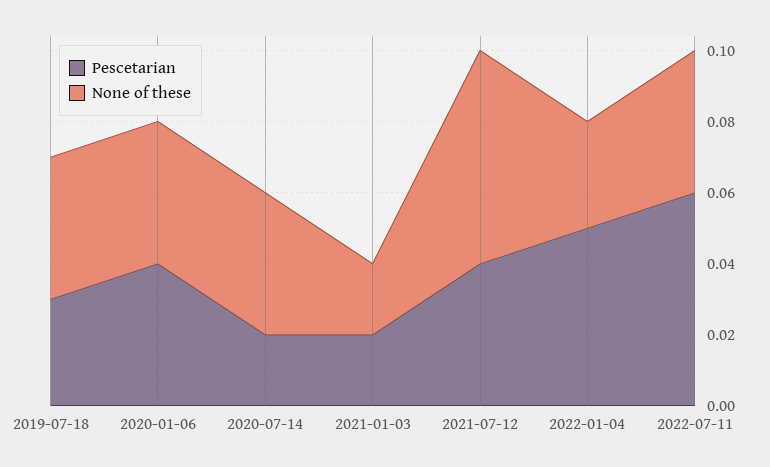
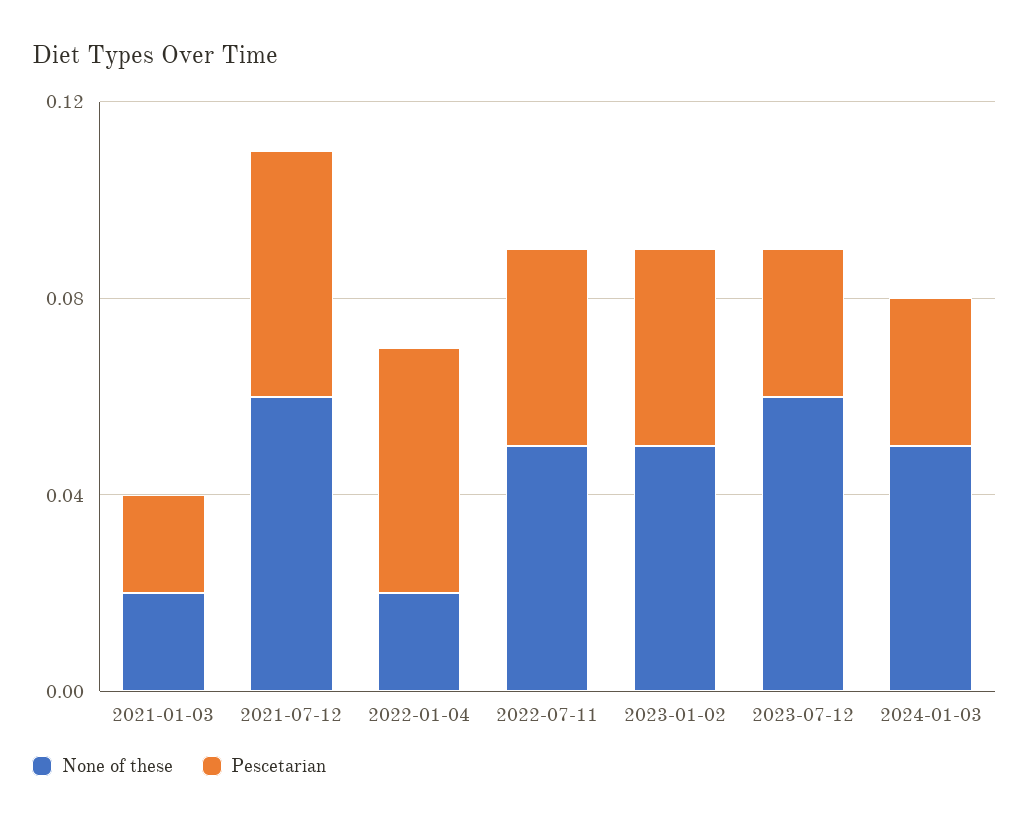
Pescetarian, 2019-07-18: 0.03 -> none
None of these, 2019-07-18: 0.04 -> none
Pescetarian, 2020-01-06: 0.04 -> none
None of these, 2020-01-06: 0.04 -> none
Pescetarian, 2020-07-14: 0.02 -> none
None of these, 2020-07-14: 0.04 -> none
Pescetarian, 2021-07-12: 0.04 -> 0.05
None of these, 2022-01-04: 0.03 -> 0.02
Pescetarian, 2022-07-11: 0.06 -> 0.04
None of these, 2022-07-11: 0.04 -> 0.05
None of these, 2023-01-02: none -> 0.05
Pescetarian, 2023-01-02: none -> 0.04
None of these, 2023-07-12: none -> 0.06
Pescetarian, 2023-07-12: none -> 0.03
None of these, 2024-01-03: none -> 0.05
Pescetarian, 2024-01-03: none -> 0.03

